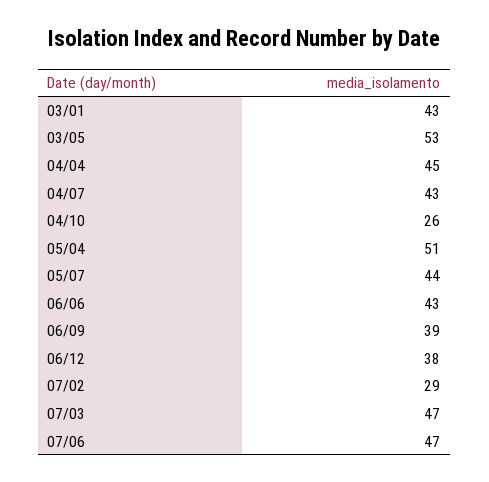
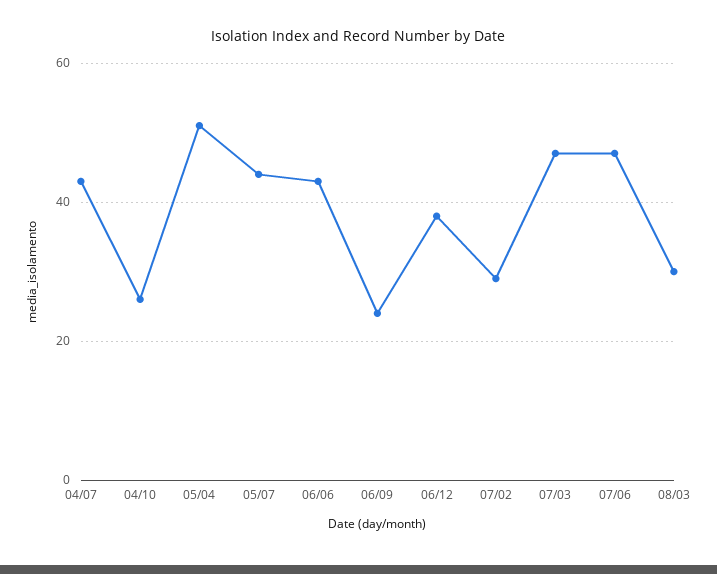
03/01: 43 -> none
03/05: 53 -> none
04/04: 45 -> none
06/09: 39 -> 25
08/03: none -> 30

